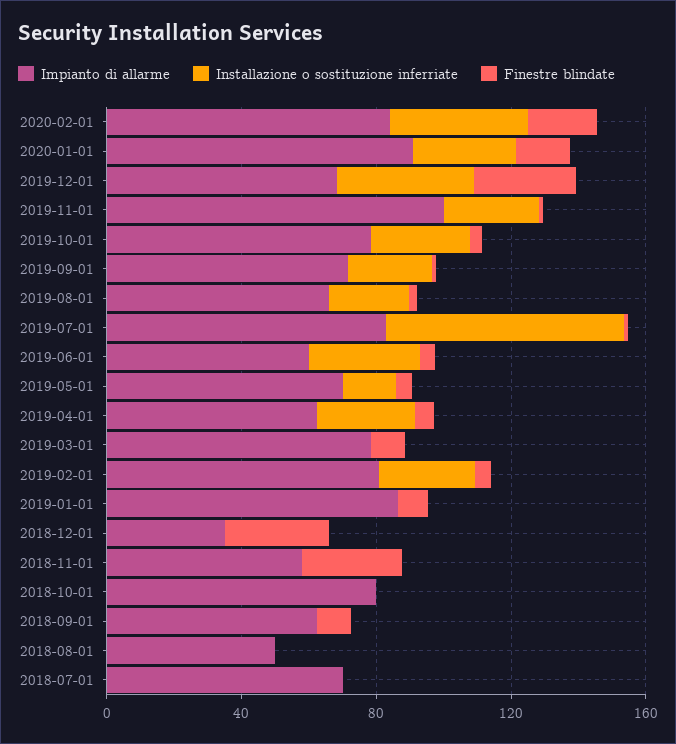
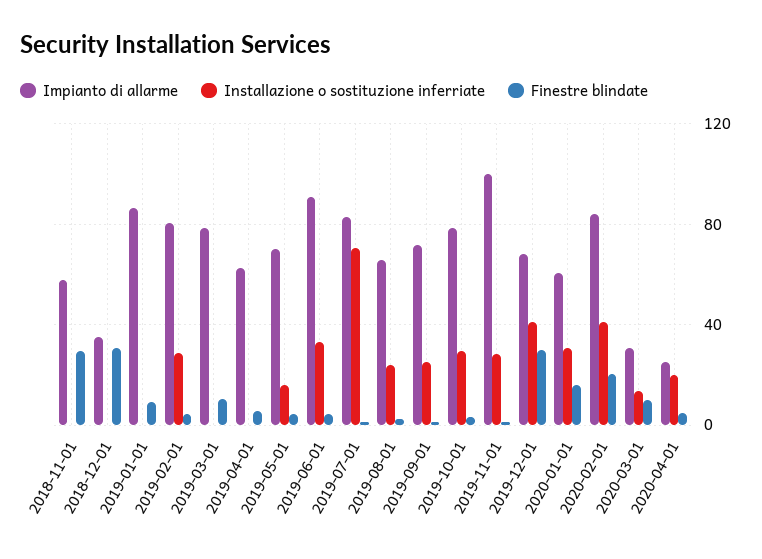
Impianto di allarme, 2020-01-01: 90 -> 60
Impianto di allarme, 2019-06-01: 60 -> 90
Installazione o sostituzione inferriate, 2019-04-01: 30 -> 0
Impianto di allarme, 2018-10-01: 80 -> none
Installazione o sostituzione inferriate, 2018-10-01: 0 -> none
Finestre blindate, 2018-10-01: 0 -> none
Impianto di allarme, 2018-09-01: 60 -> none
Installazione o sostituzione inferriate, 2018-09-01: 0 -> none
Finestre blindate, 2018-09-01: 10 -> none
Impianto di allarme, 2018-08-01: 50 -> none
Installazione o sostituzione inferriate, 2018-08-01: 0 -> none
Finestre blindate, 2018-08-01: 0 -> none
Impianto di allarme, 2018-07-01: 70 -> none
Installazione o sostituzione inferriate, 2018-07-01: 0 -> none
Finestre blindate, 2018-07-01: 0 -> none
Impianto di allarme, 2020-03-01: none -> 30
Installazione o sostituzione inferriate, 2020-03-01: none -> 15
Finestre blindate, 2020-03-01: none -> 10
Impianto di allarme, 2020-04-01: none -> 25
Installazione o sostituzione inferriate, 2020-04-01: none -> 20
Finestre blindate, 2020-04-01: none -> 5

